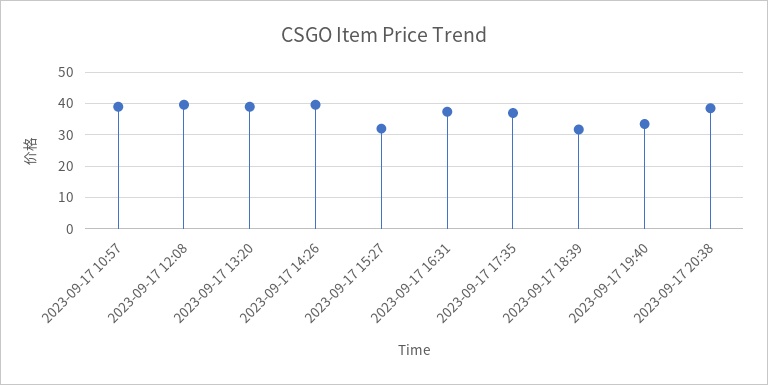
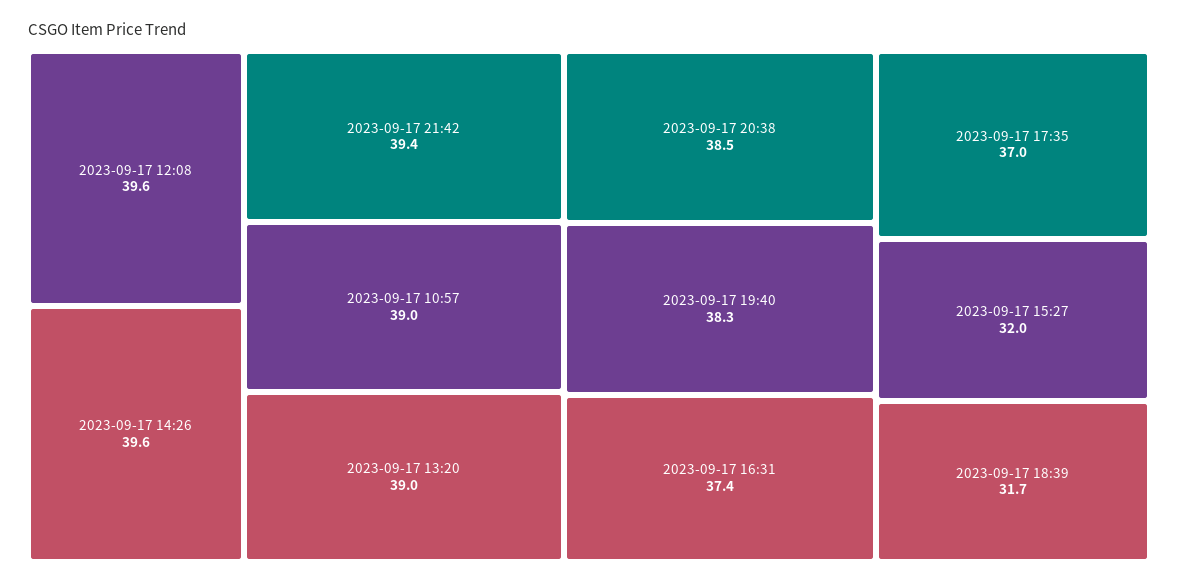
2023-09-17 19:40: 34 -> 38.3
2023-09-17 21:42: none -> 39.4

